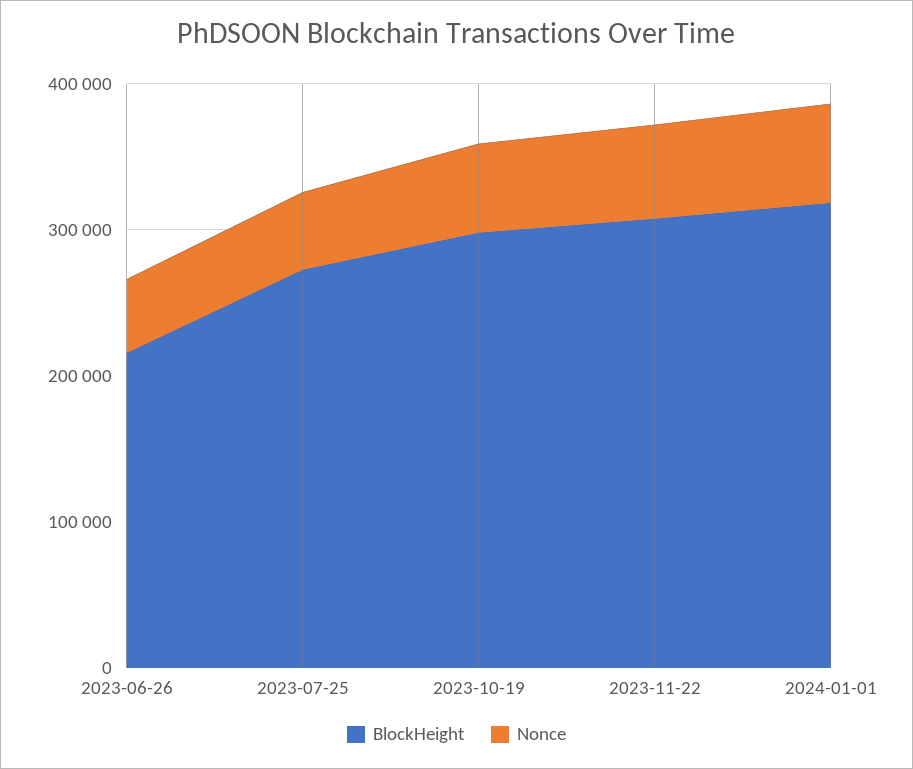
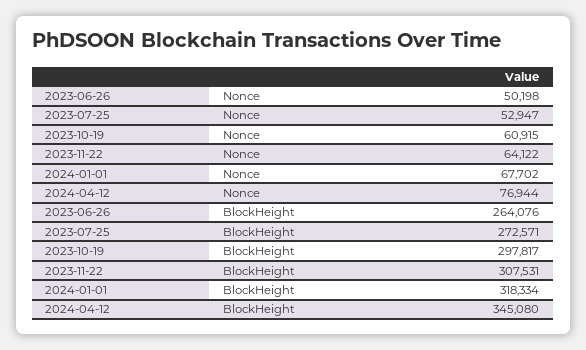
BlockHeight, 2023-06-26: 220000 -> 264076
Nonce, 2024-04-12: none -> 76944
BlockHeight, 2024-04-12: none -> 345080

